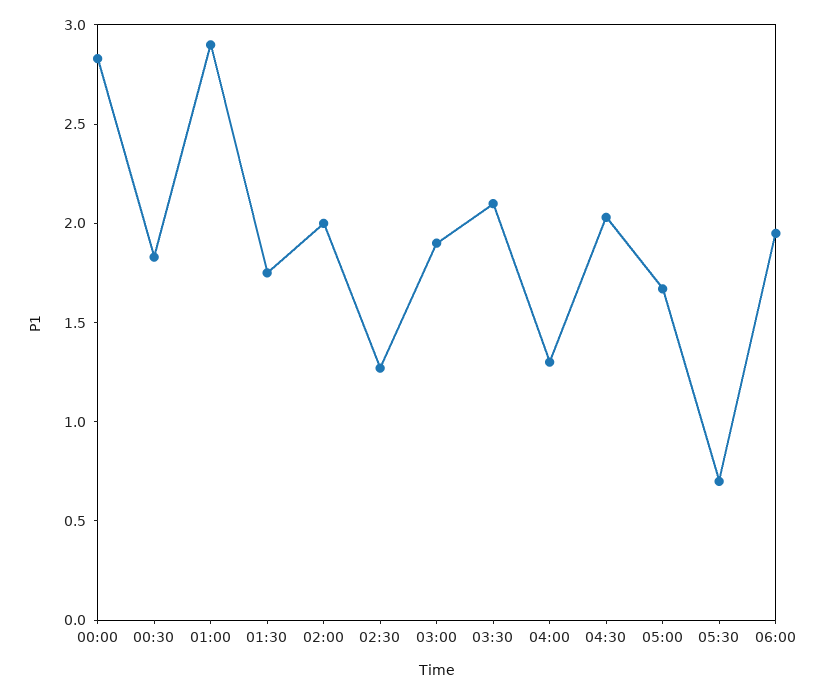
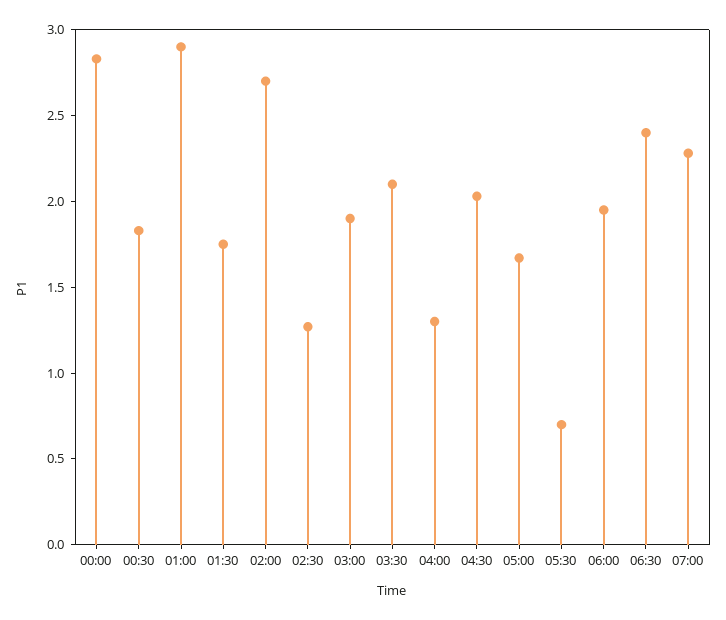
02:00: 2 -> 2.7
06:30: none -> 2.4
07:00: none -> 2.3

